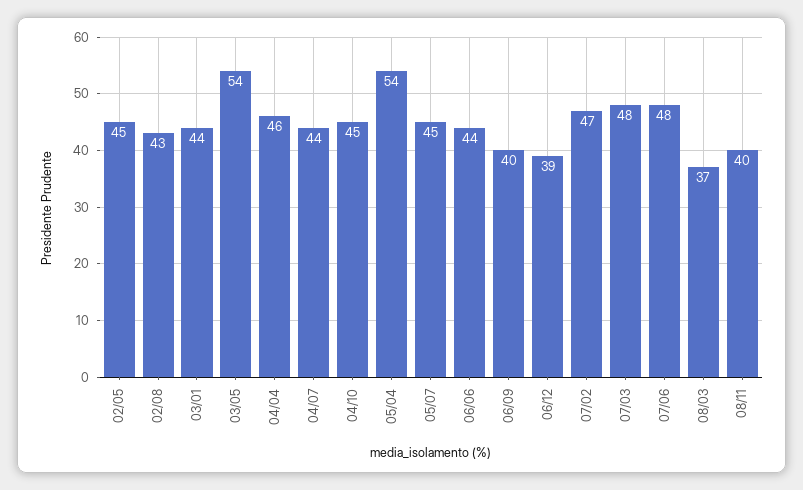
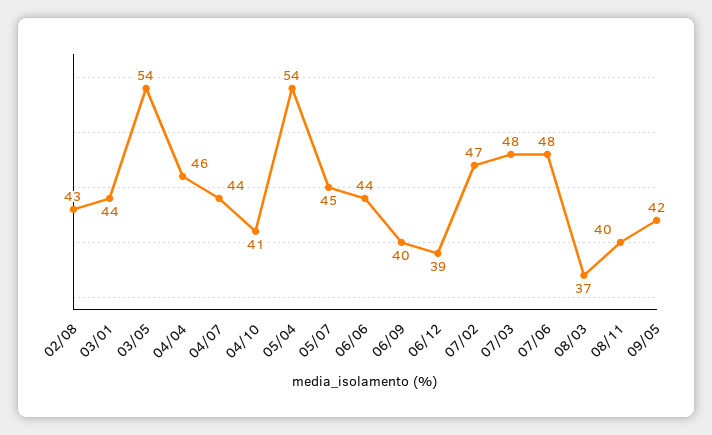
02/05: 45 -> none
04/10: 45 -> 41
09/05: none -> 42

